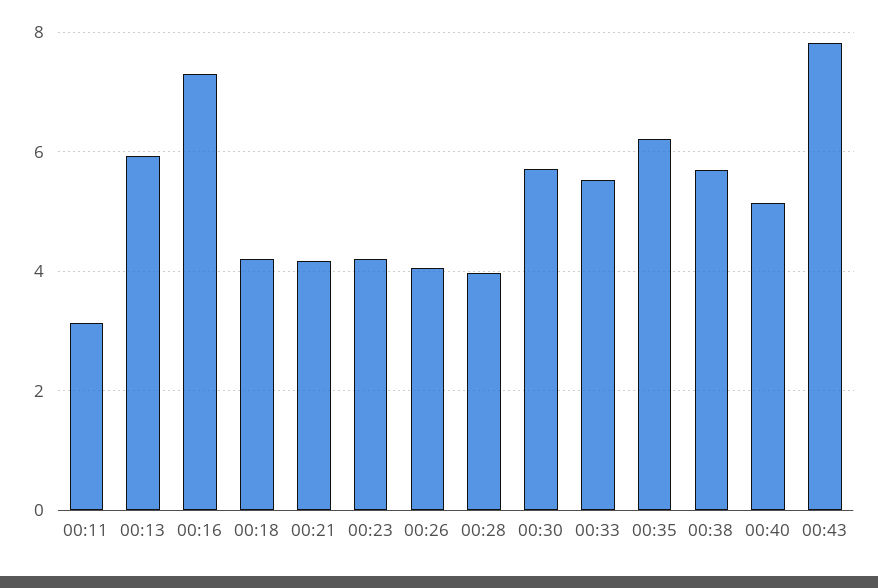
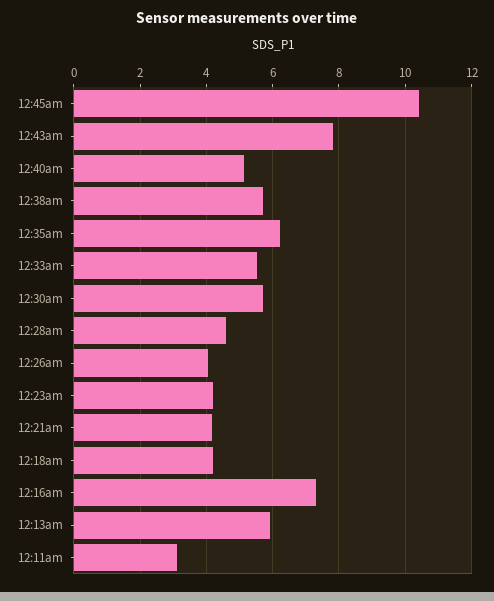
00:28: 4 -> 4.6
12:45am: none -> 10.4

